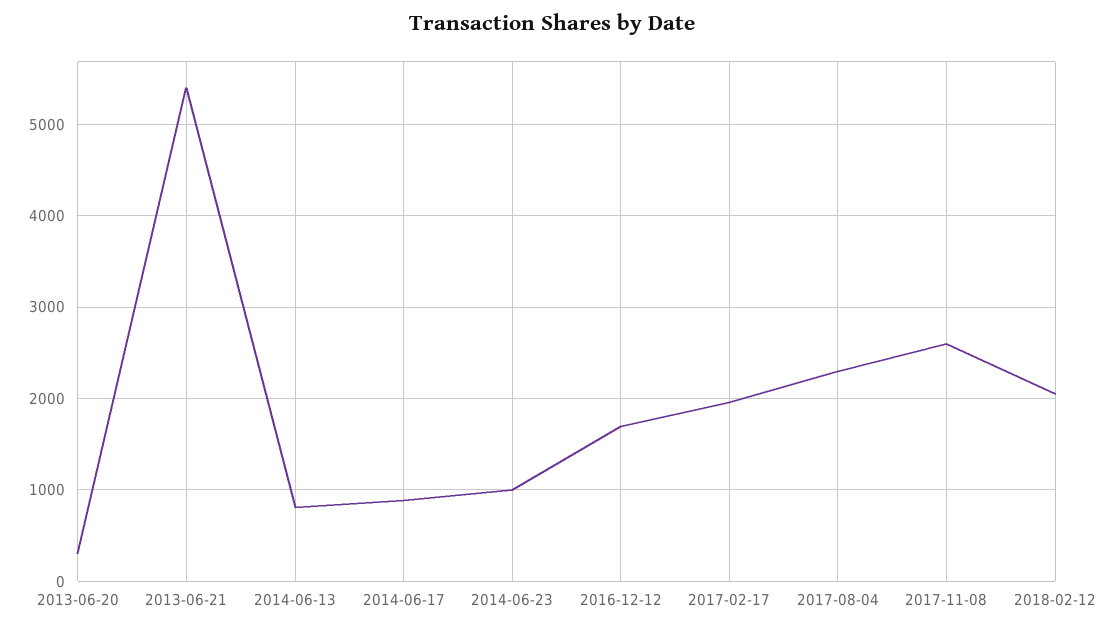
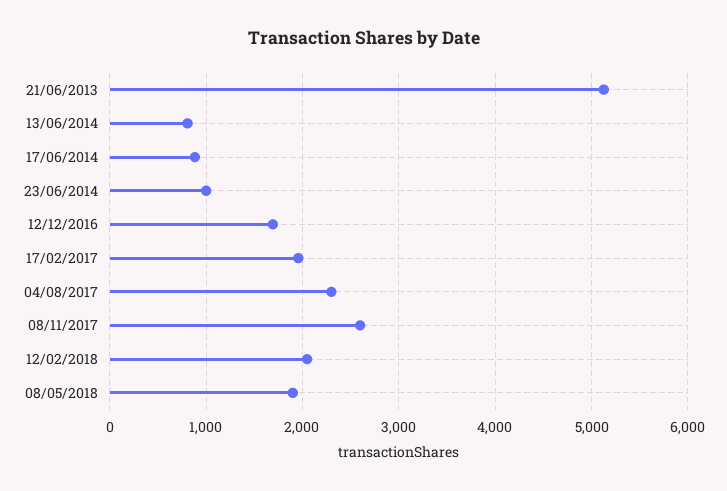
2013-06-20: 300 -> none
2013-06-21: 5400 -> 5100
08/05/2018: none -> 1900

